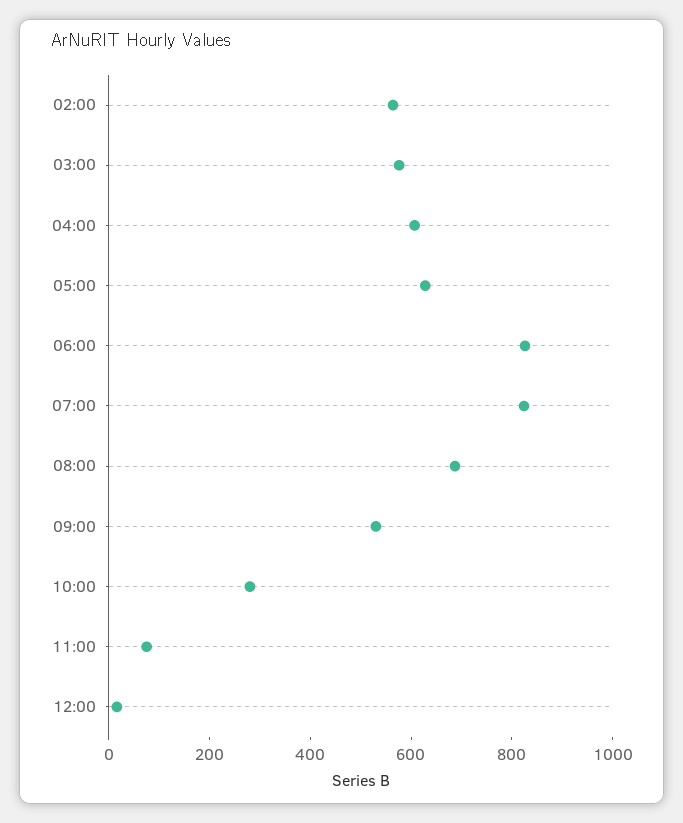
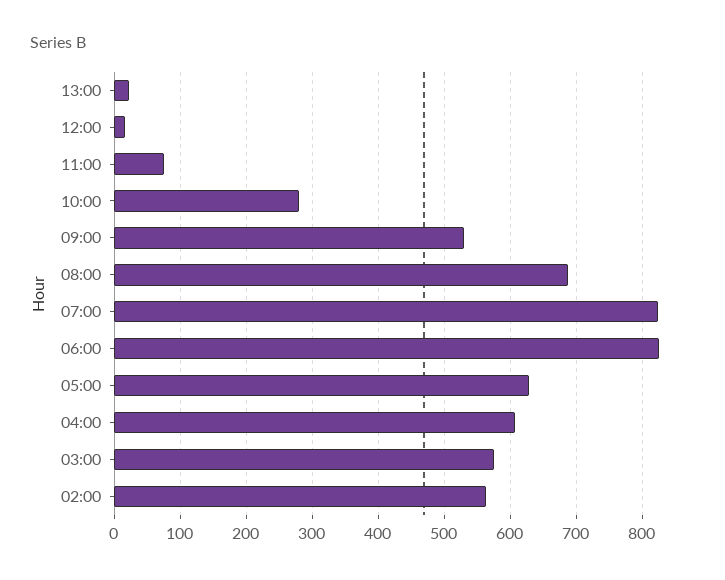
13:00: none -> 20

